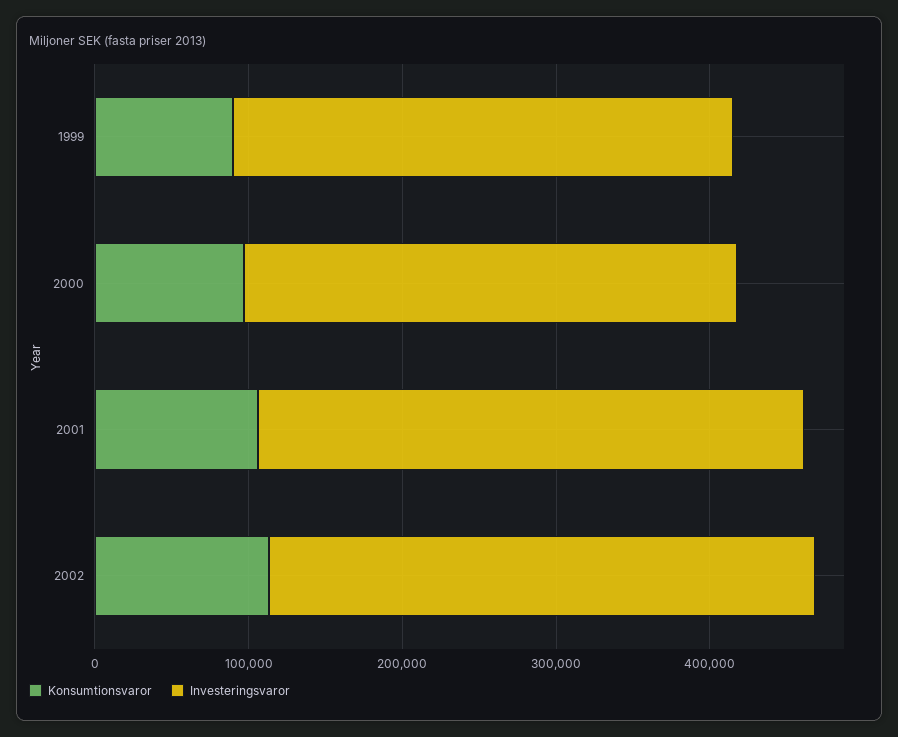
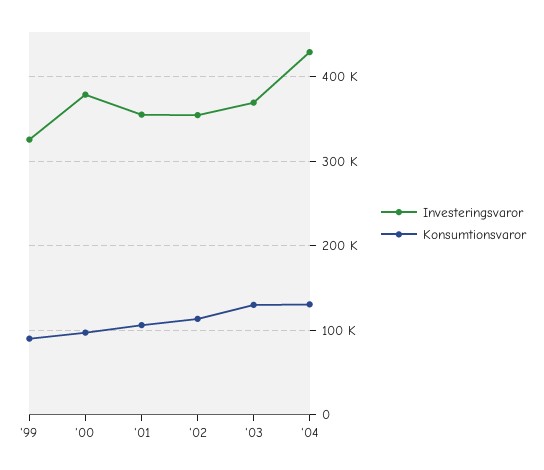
Investeringsvaror, 2000: 320000 -> 380000
Investeringsvaror, '03: none -> 370000
Konsumtionsvaror, '03: none -> 130000
Investeringsvaror, '04: none -> 430000
Konsumtionsvaror, '04: none -> 130000

